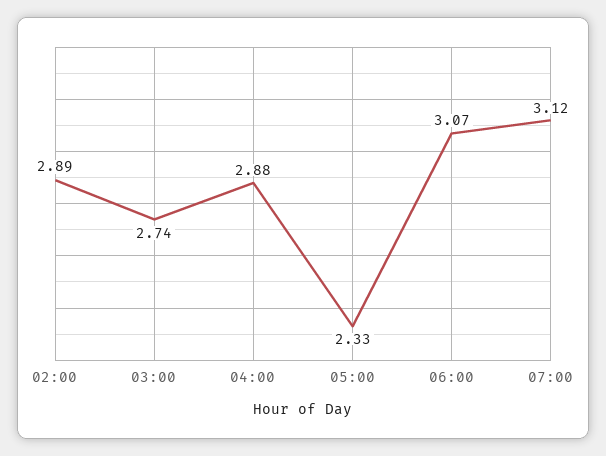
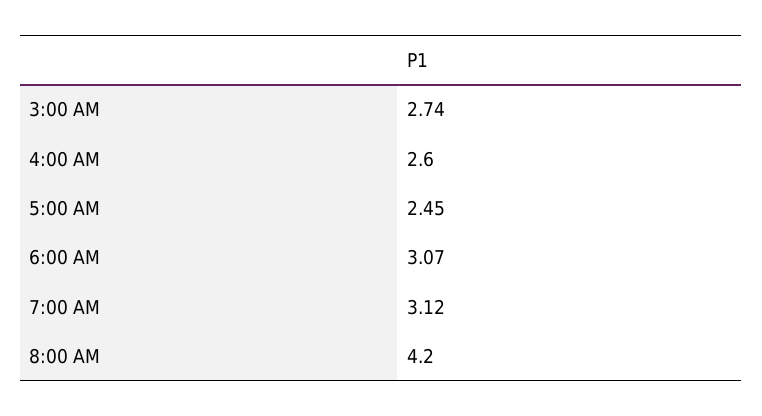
02:00: 2.89 -> none
04:00: 2.88 -> 2.6
05:00: 2.33 -> 2.45
8:00 AM: none -> 4.2

